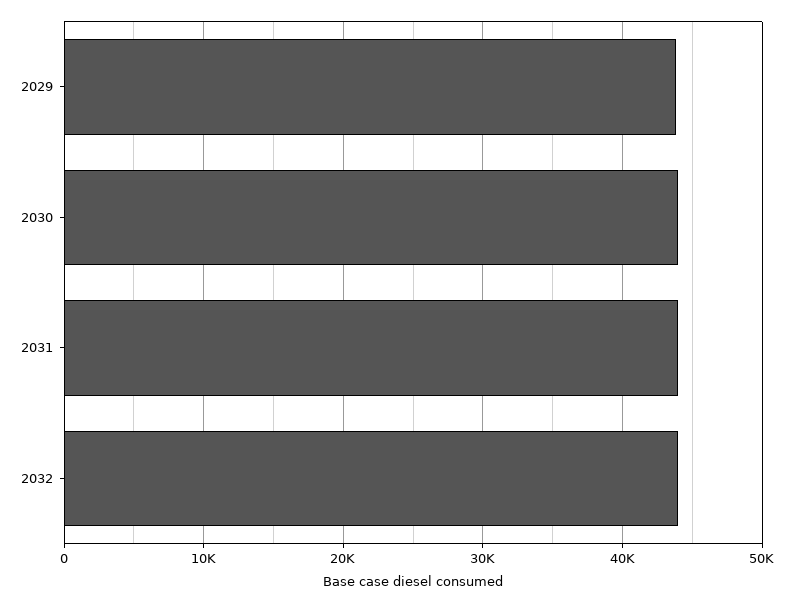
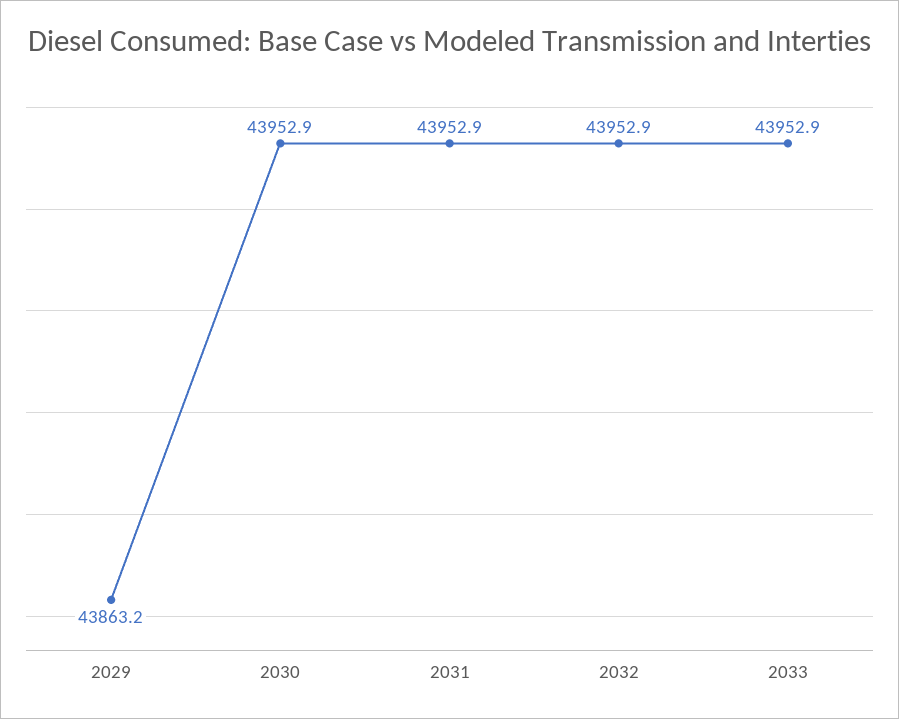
2033: none -> 43952.9

